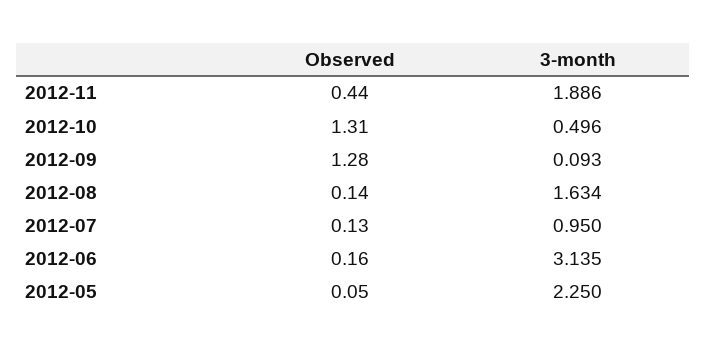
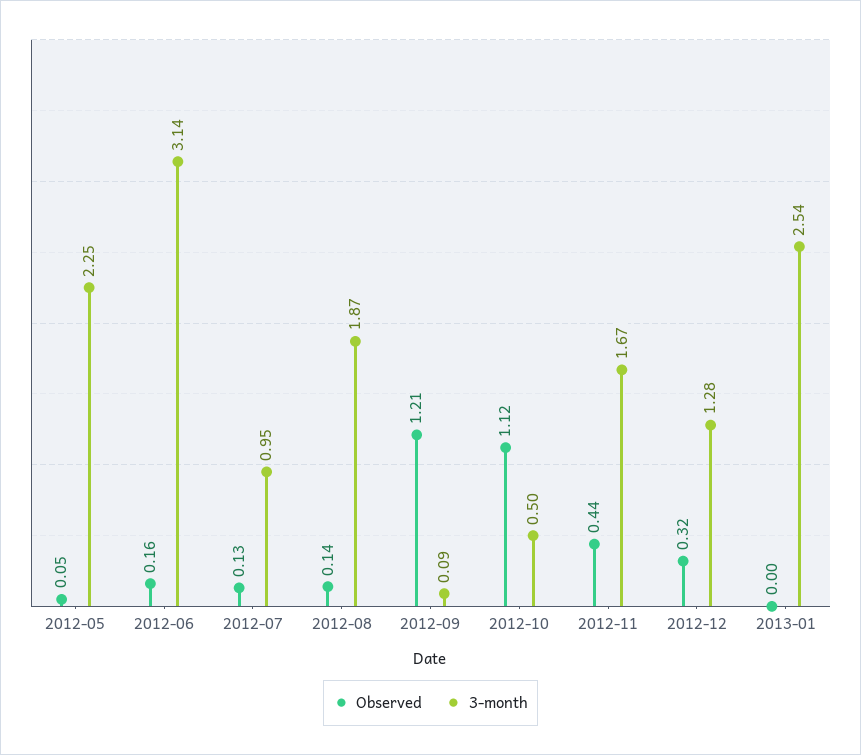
3-month, 2012-11: 1.886 -> 1.67
Observed, 2012-10: 1.31 -> 1.12
Observed, 2012-09: 1.28 -> 1.21
3-month, 2012-08: 1.634 -> 1.87
Observed, 2012-12: none -> 0.32
3-month, 2012-12: none -> 1.28
Observed, 2013-01: none -> 0
3-month, 2013-01: none -> 2.54

